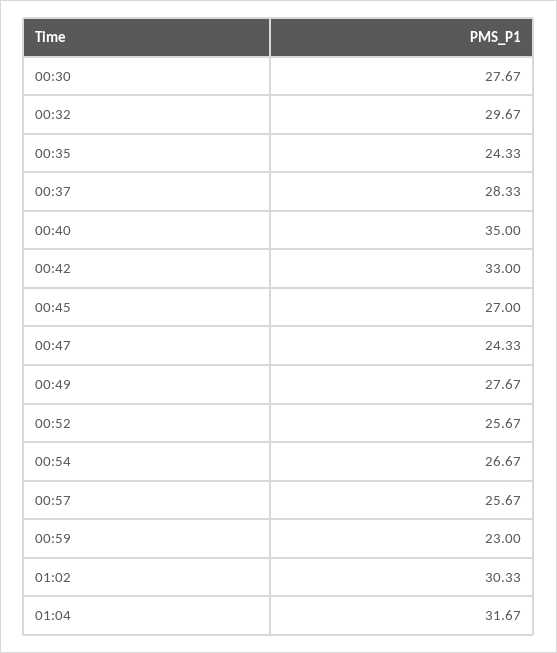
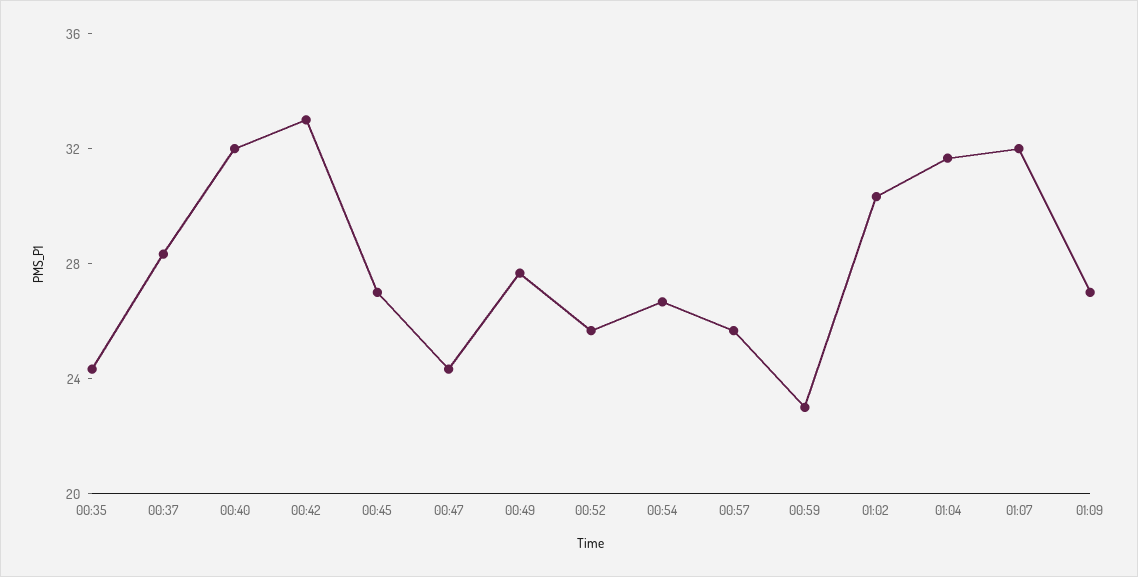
00:30: 27.67 -> none
00:32: 29.67 -> none
00:40: 35 -> 32
01:07: none -> 32
01:09: none -> 27

